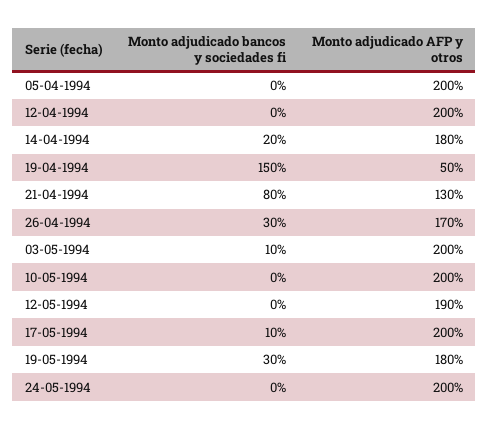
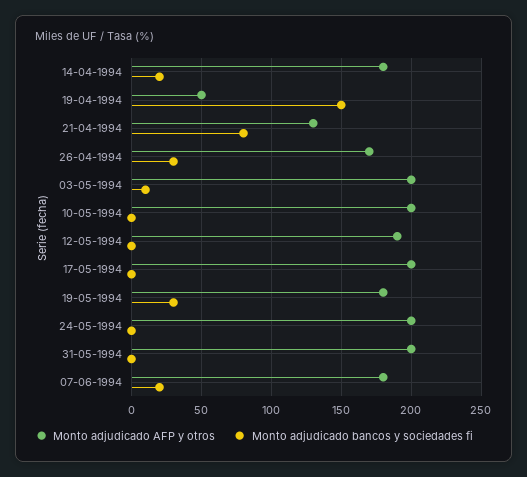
Monto adjudicado bancos y sociedades fi, 05-04-1994: 0 -> none
Monto adjudicado AFP y otros, 05-04-1994: 200 -> none
Monto adjudicado bancos y sociedades fi, 12-04-1994: 0 -> none
Monto adjudicado AFP y otros, 12-04-1994: 200 -> none
Monto adjudicado bancos y sociedades fi, 17-05-1994: 10 -> 0
Monto adjudicado AFP y otros, 31-05-1994: none -> 200
Monto adjudicado bancos y sociedades fi, 31-05-1994: none -> 0
Monto adjudicado AFP y otros, 07-06-1994: none -> 180
Monto adjudicado bancos y sociedades fi, 07-06-1994: none -> 20

